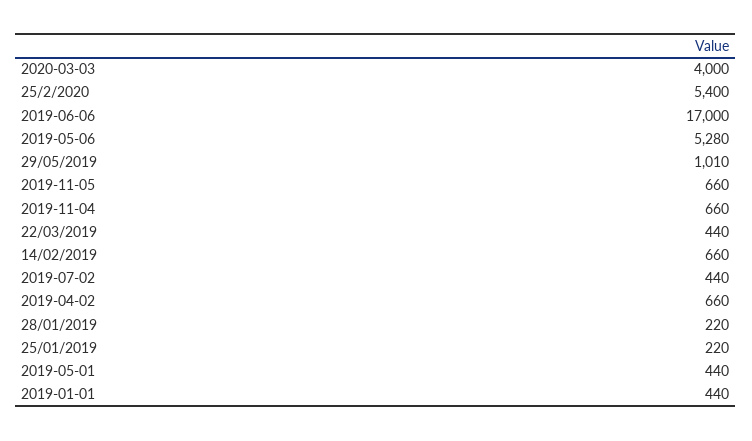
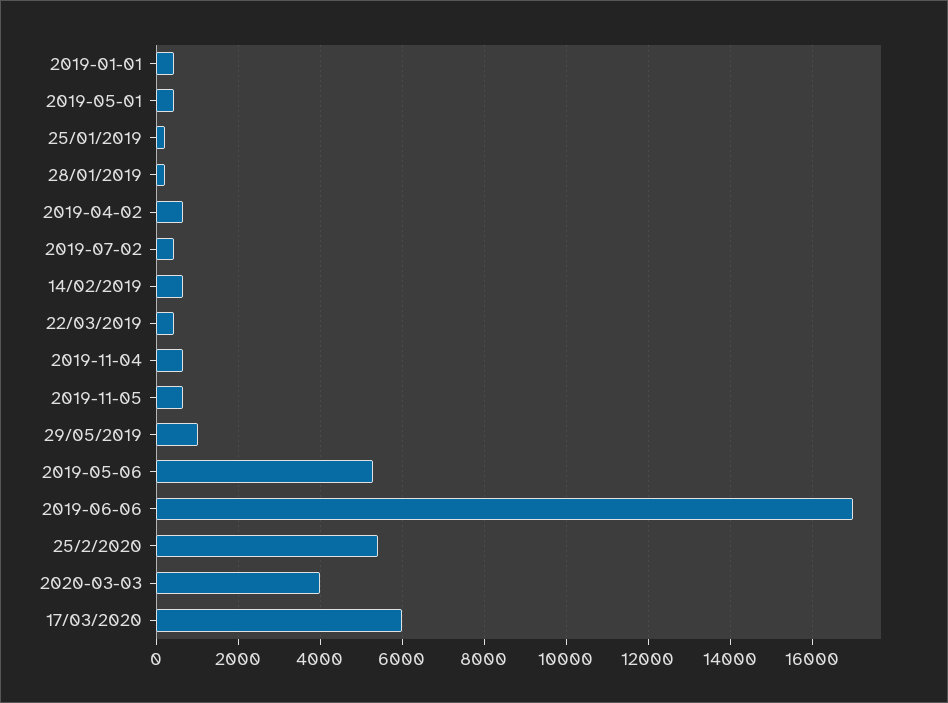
17/03/2020: none -> 6000

